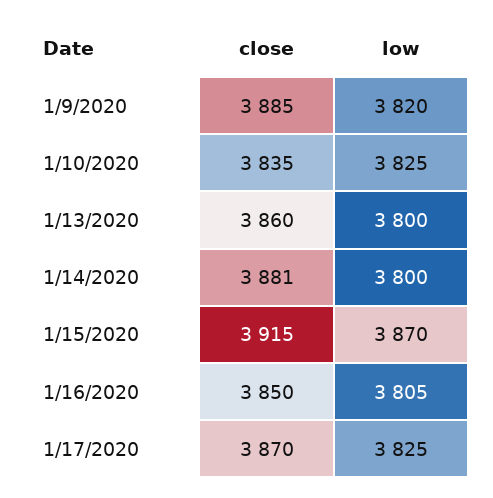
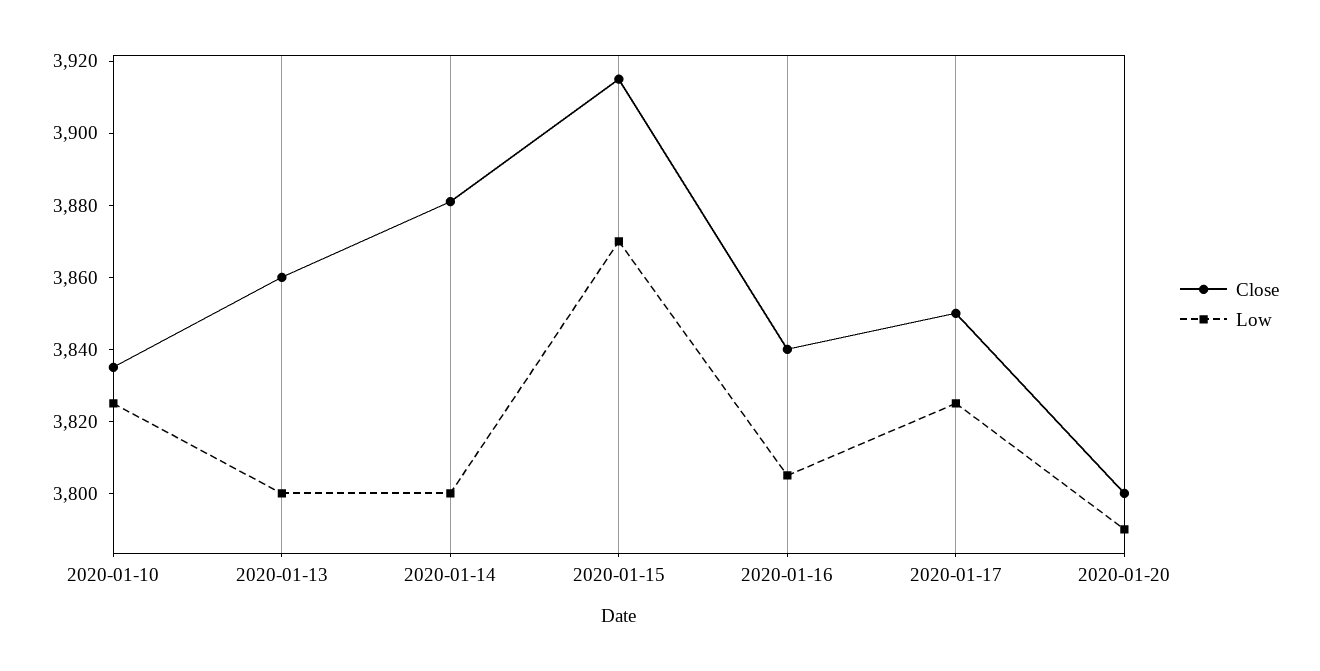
close, 1/9/2020: 3885 -> none
low, 1/9/2020: 3820 -> none
close, 1/16/2020: 3850 -> 3840
close, 1/17/2020: 3870 -> 3850
close, 2020-01-20: none -> 3800
low, 2020-01-20: none -> 3790

